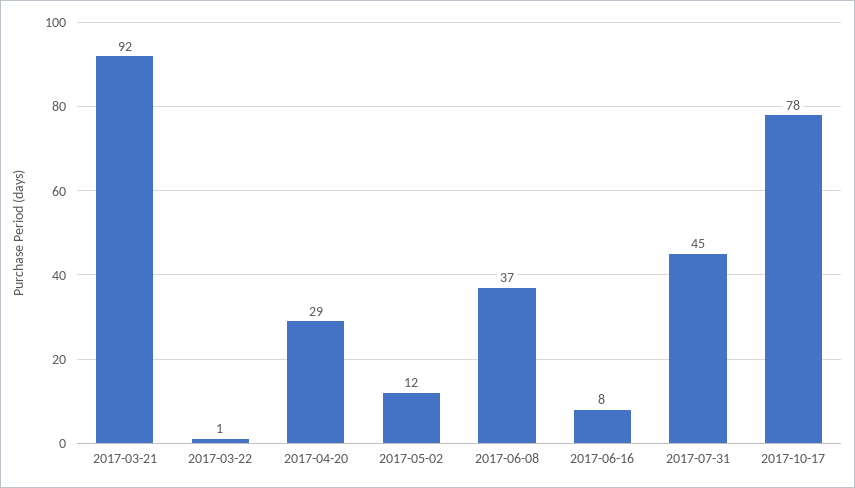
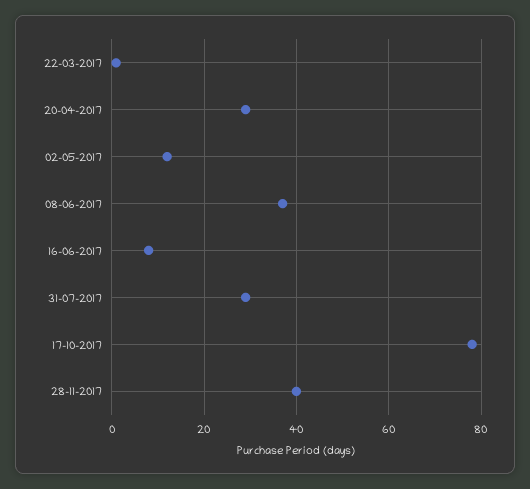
2017-03-21: 92 -> none
2017-07-31: 45 -> 30
28-11-2017: none -> 40

